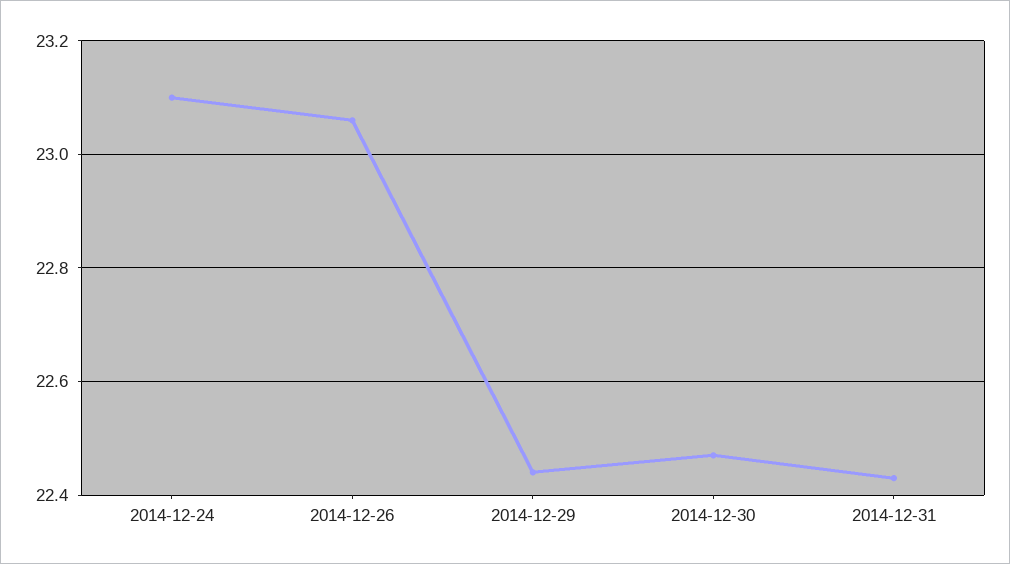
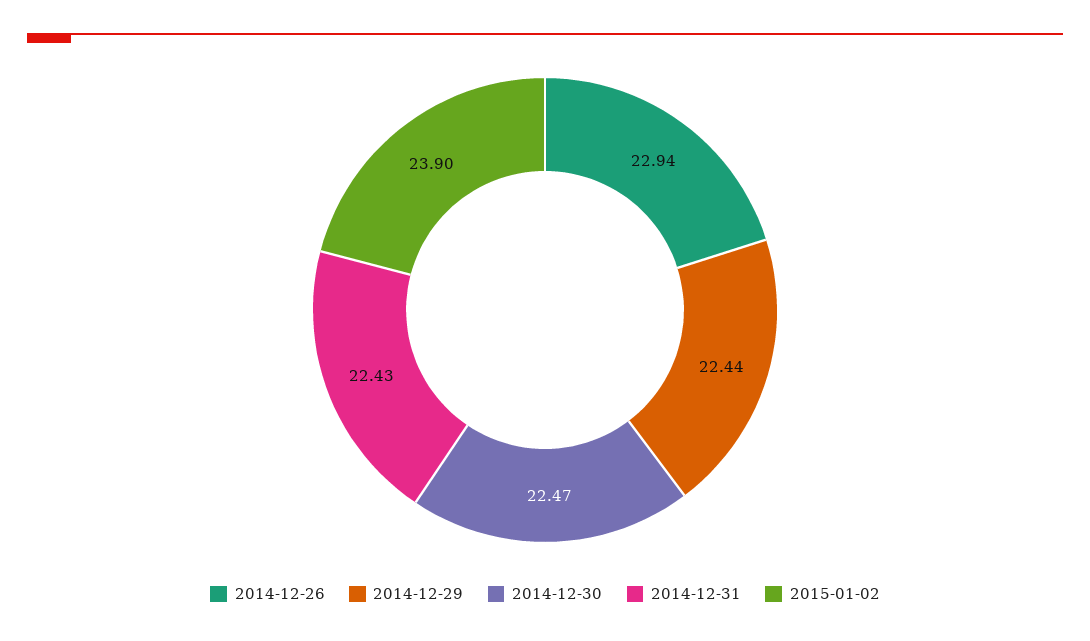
2014-12-24: 23.1 -> none
2014-12-26: 23.05 -> 22.94
2015-01-02: none -> 23.9

